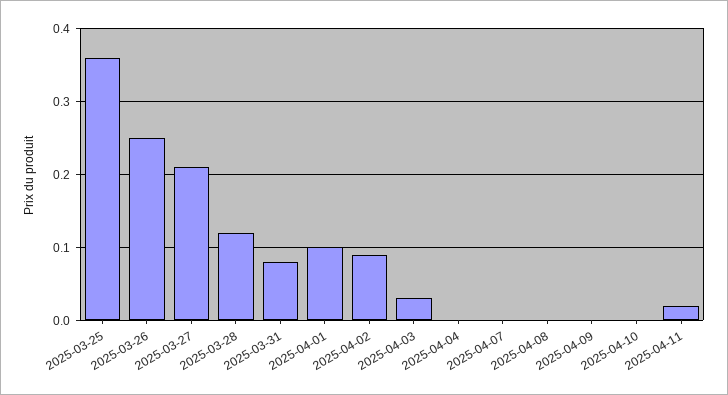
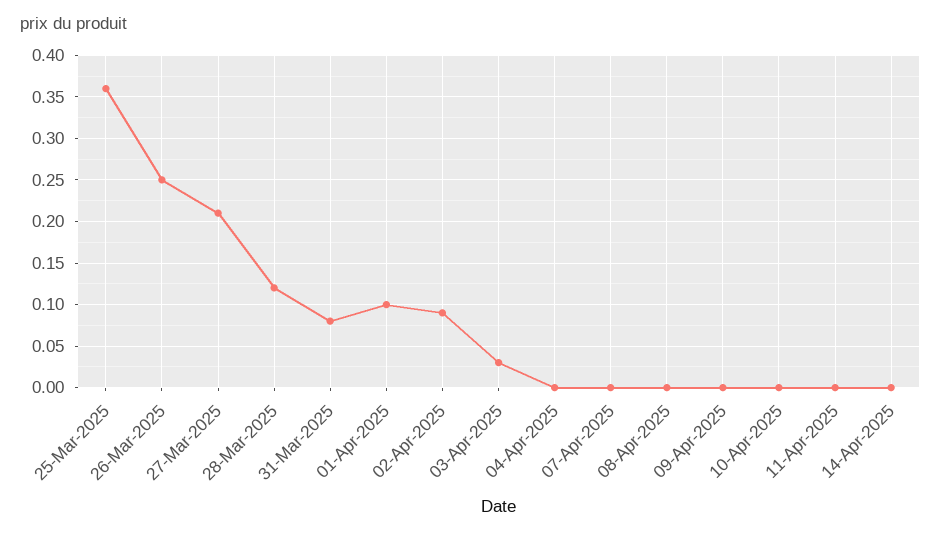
2025-04-11: 0.02 -> 0
14-Apr-2025: none -> 0

